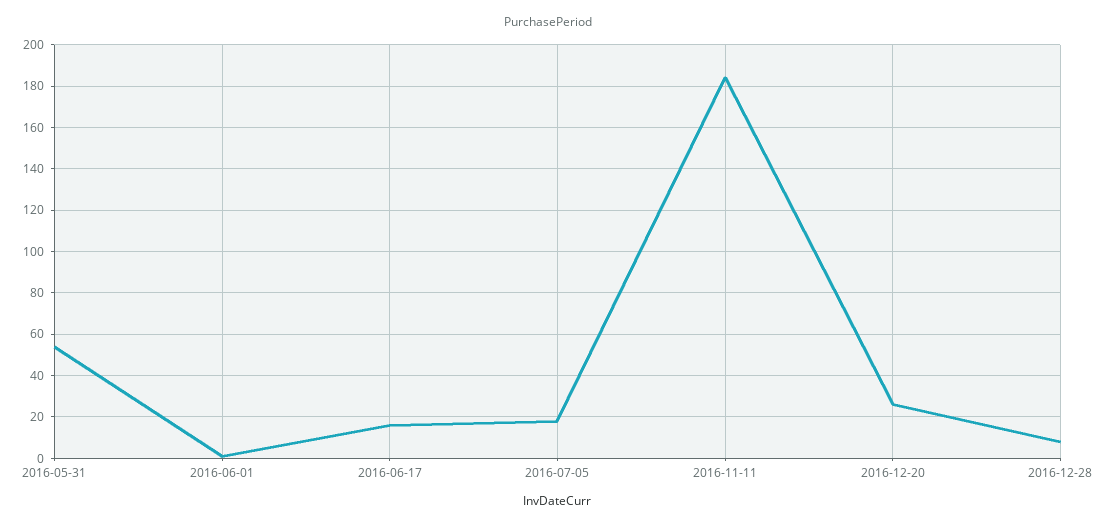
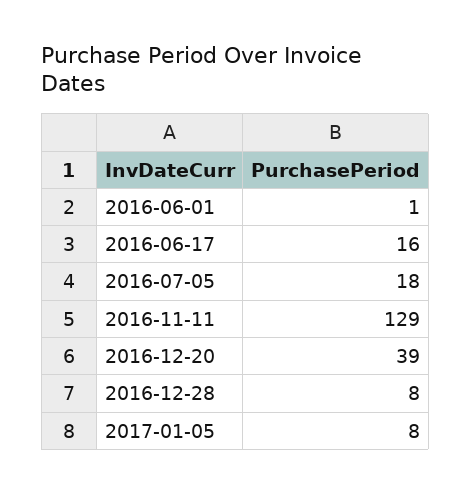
2016-05-31: 55 -> none
2016-11-11: 185 -> 129
2016-12-20: 25 -> 39
2017-01-05: none -> 8

